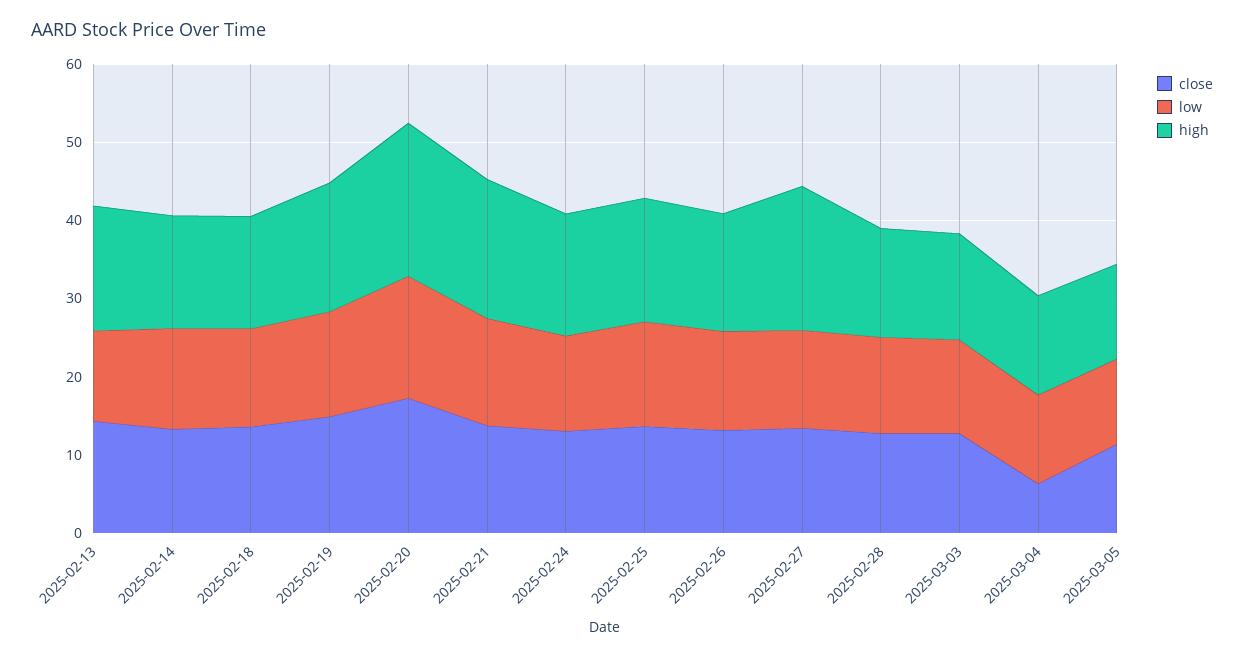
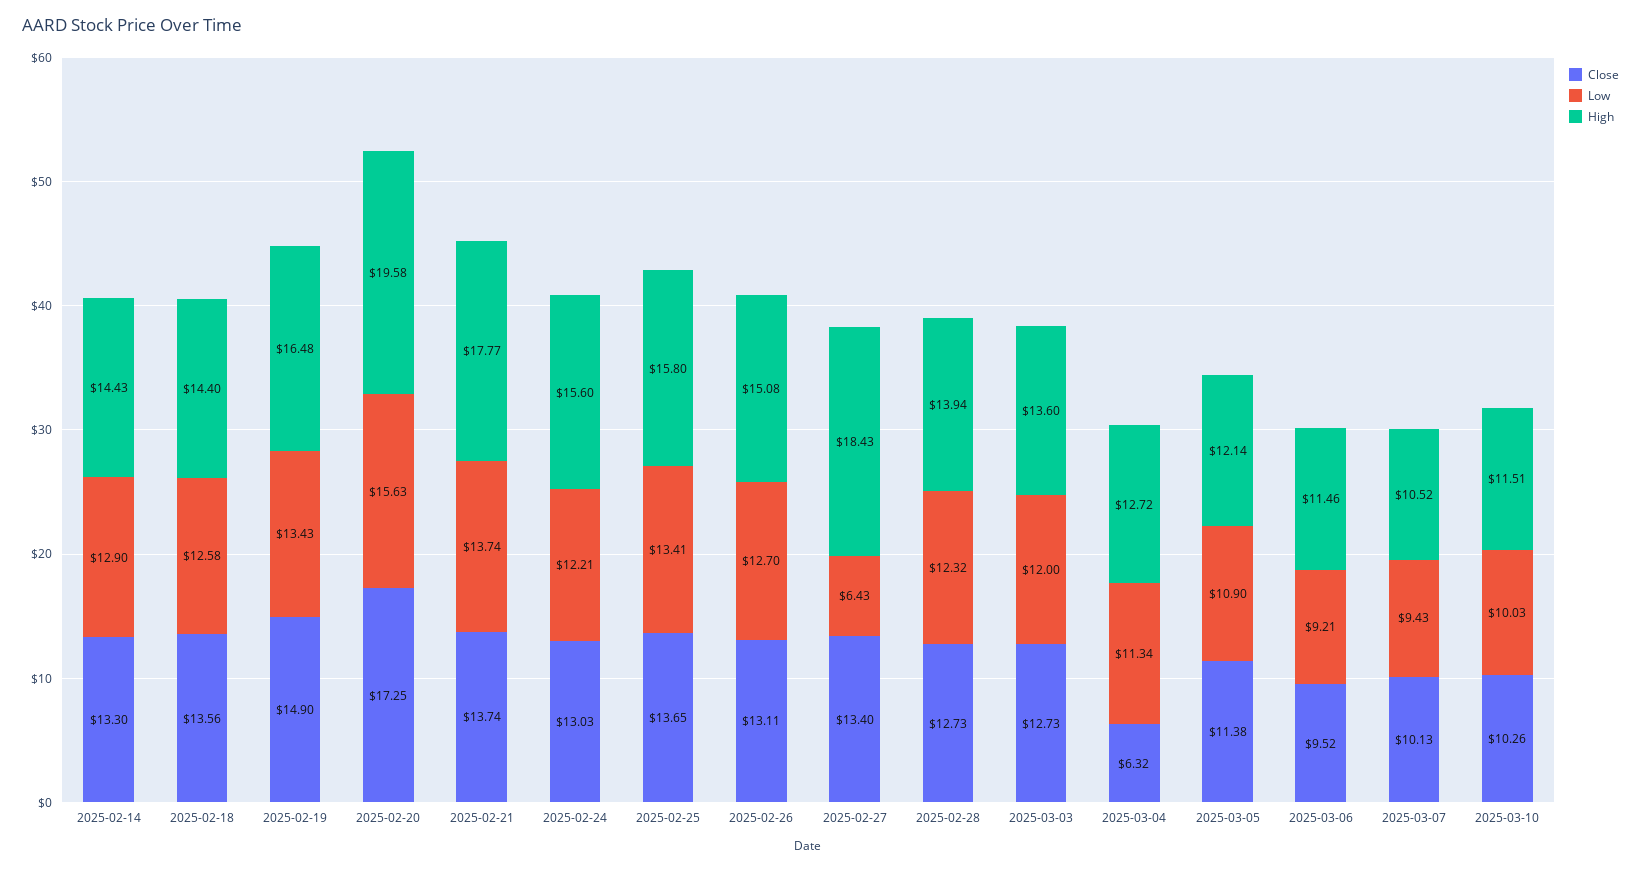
close, 2025-02-13: 14 -> none
low, 2025-02-13: 12 -> none
high, 2025-02-13: 16 -> none
low, 2025-02-27: 12 -> 6.43
close, 2025-03-06: none -> 9.52
low, 2025-03-06: none -> 9.21
high, 2025-03-06: none -> 11.46
close, 2025-03-07: none -> 10.13
low, 2025-03-07: none -> 9.43
high, 2025-03-07: none -> 10.52
close, 2025-03-10: none -> 10.26
low, 2025-03-10: none -> 10.03
high, 2025-03-10: none -> 11.51

